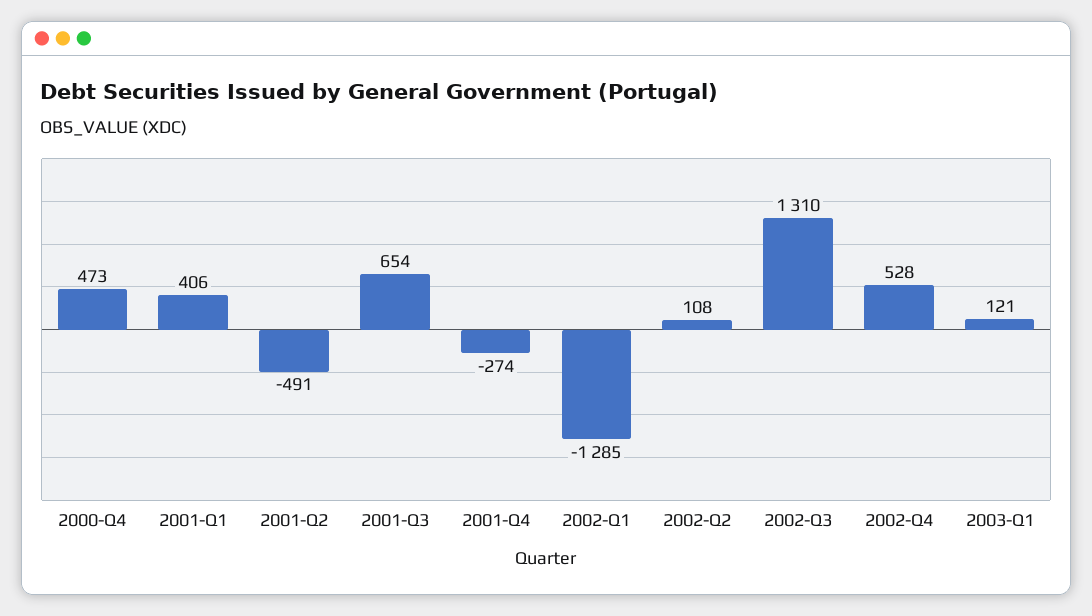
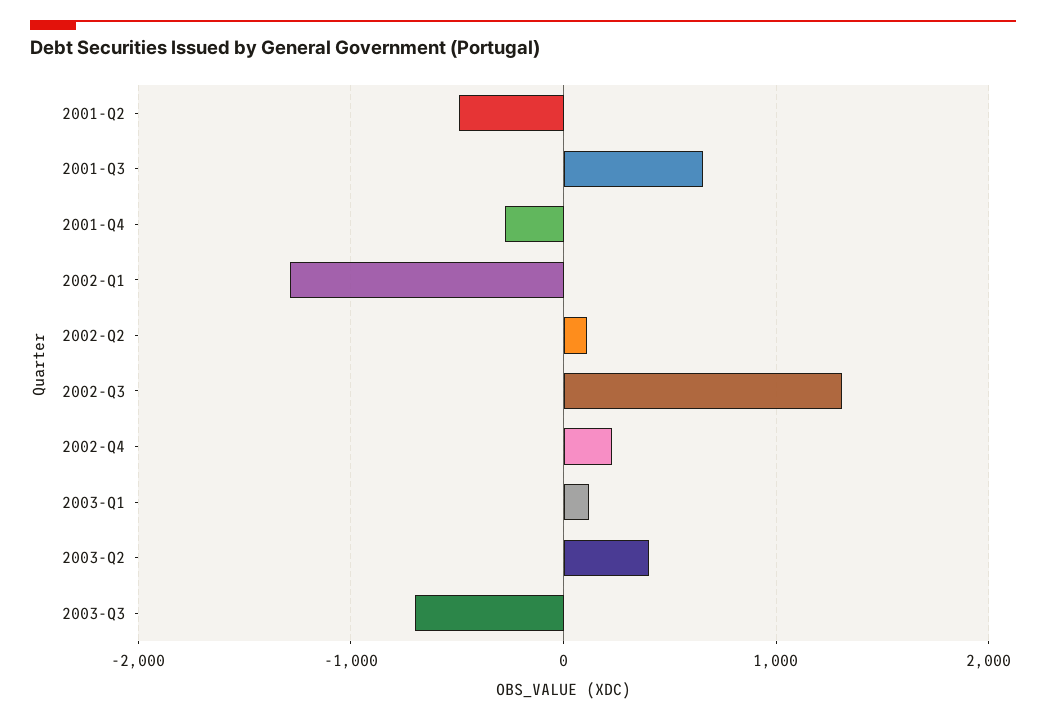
2000-Q4: 473 -> none
2001-Q1: 406 -> none
2002-Q4: 528 -> 200
2003-Q2: none -> 400
2003-Q3: none -> -700

